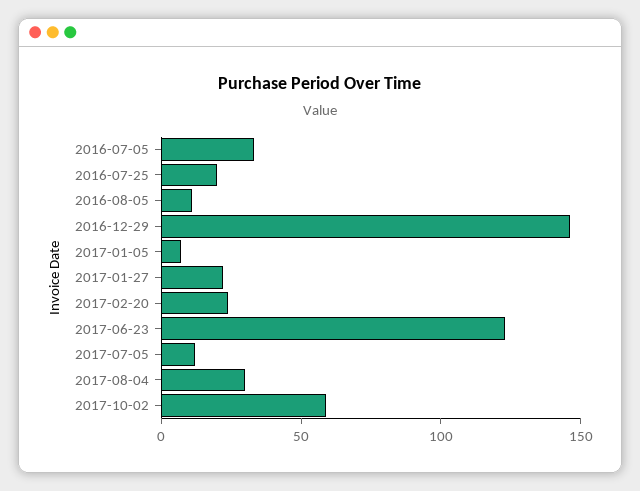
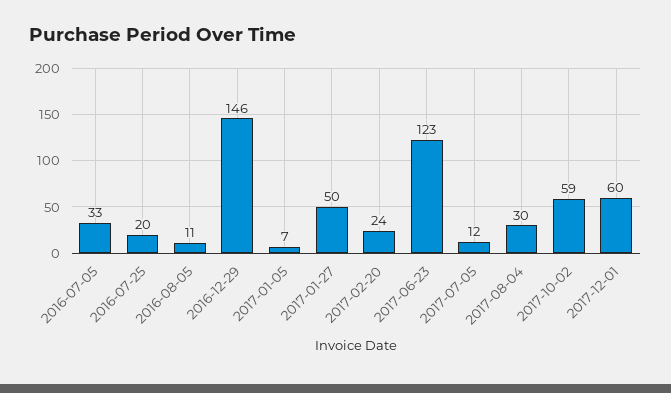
2017-01-27: 20 -> 50
2017-12-01: none -> 60

